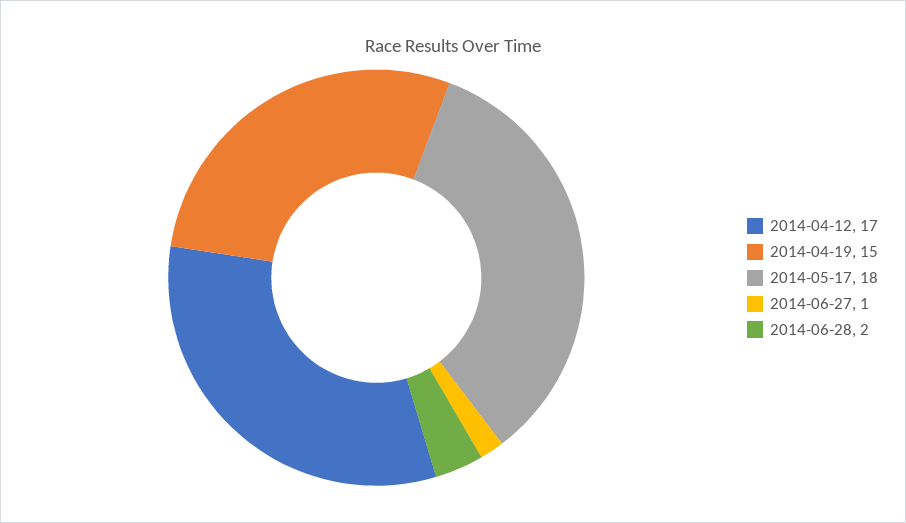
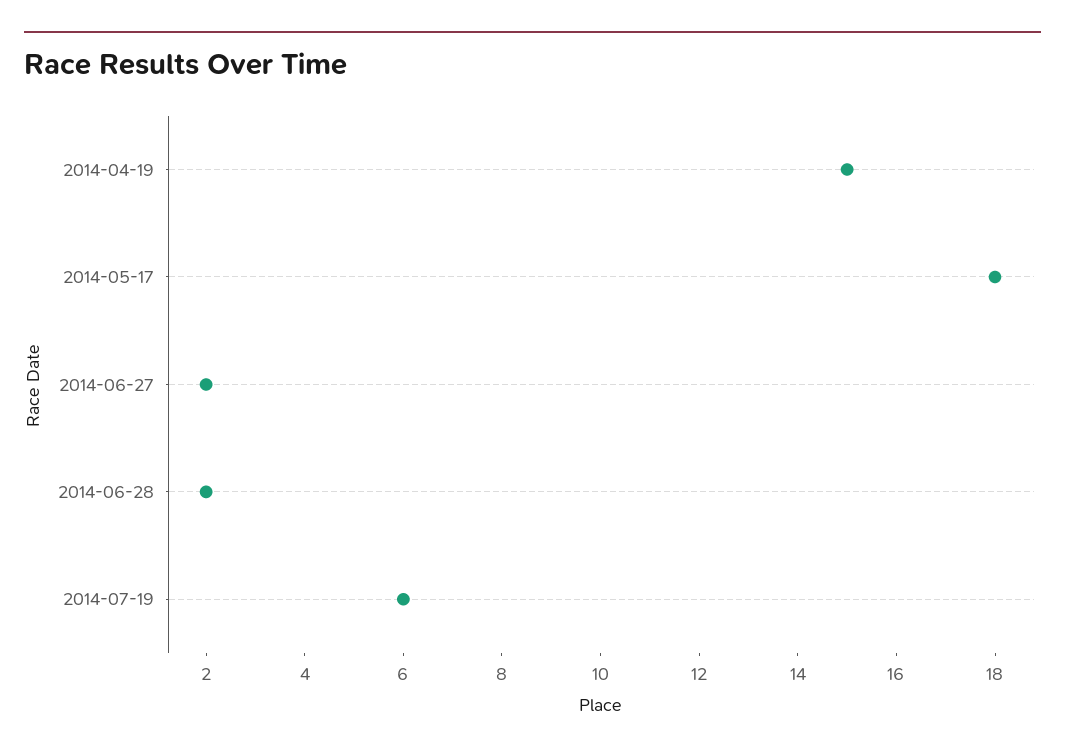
2014-04-12: 17 -> none
2014-06-27: 1 -> 2
2014-07-19: none -> 6

